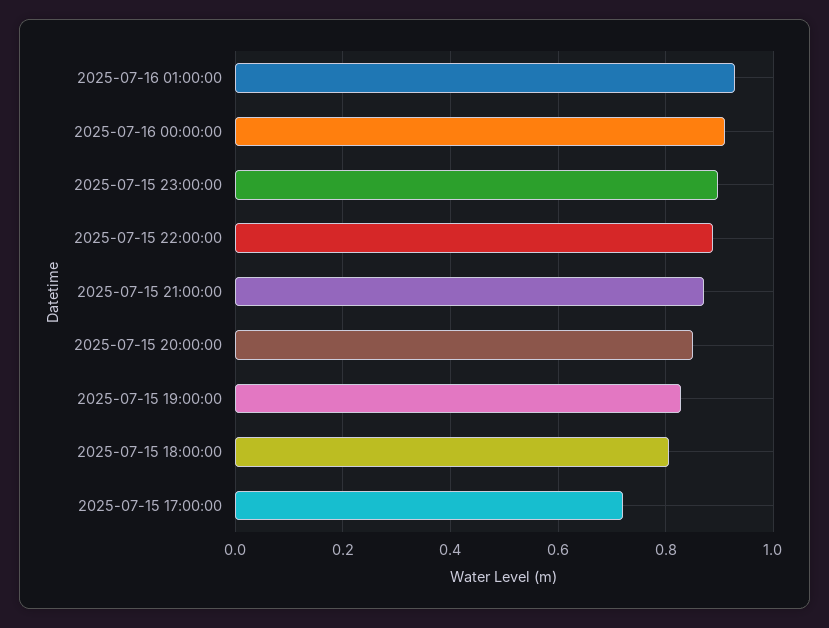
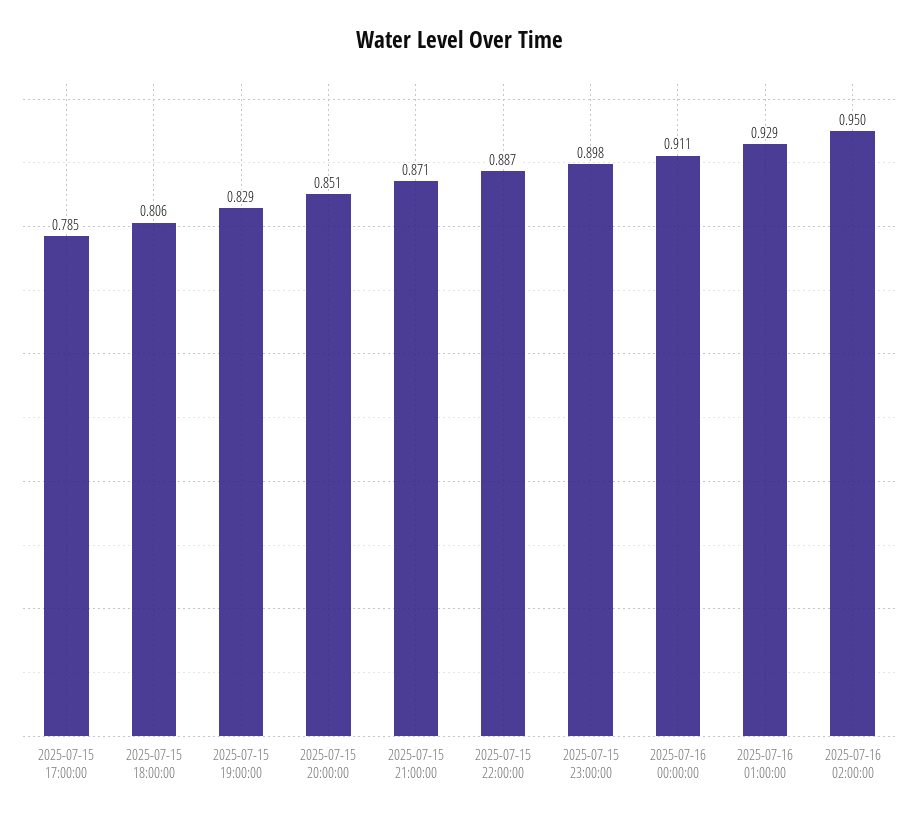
2025-07-15 17:00:00: 0.72 -> 0.785
2025-07-16 02:00:00: none -> 0.95

